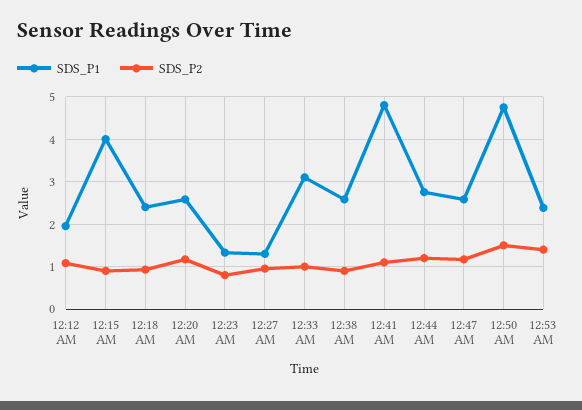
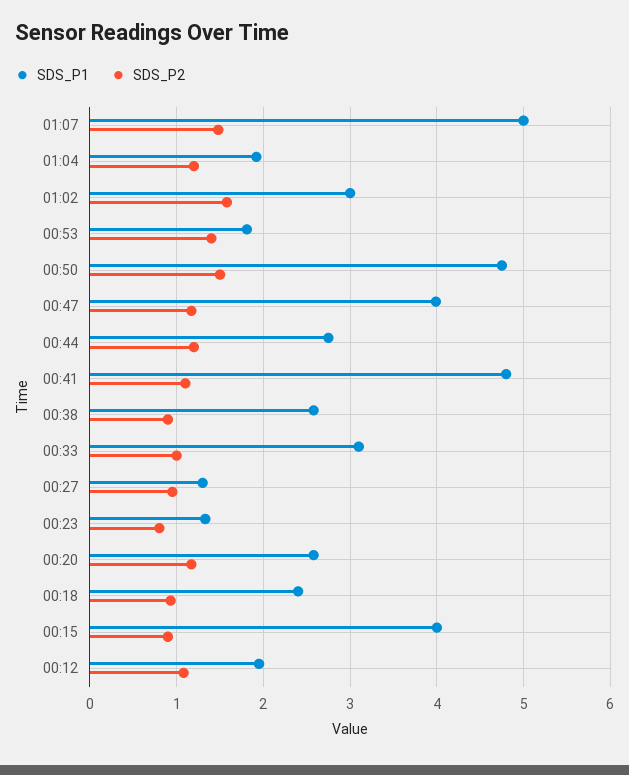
SDS_P1, 12:47 AM: 2.6 -> 4
SDS_P1, 12:53 AM: 2.4 -> 1.8
SDS_P1, 01:07: none -> 5
SDS_P2, 01:07: none -> 1.5
SDS_P1, 01:04: none -> 1.9
SDS_P2, 01:04: none -> 1.2
SDS_P1, 01:02: none -> 3
SDS_P2, 01:02: none -> 1.6

